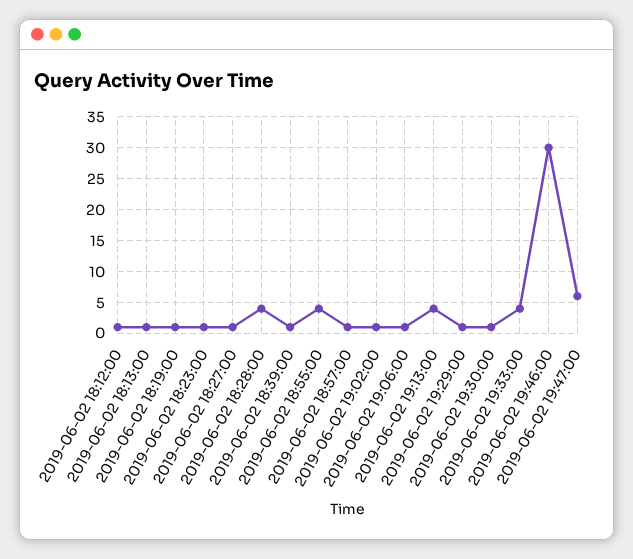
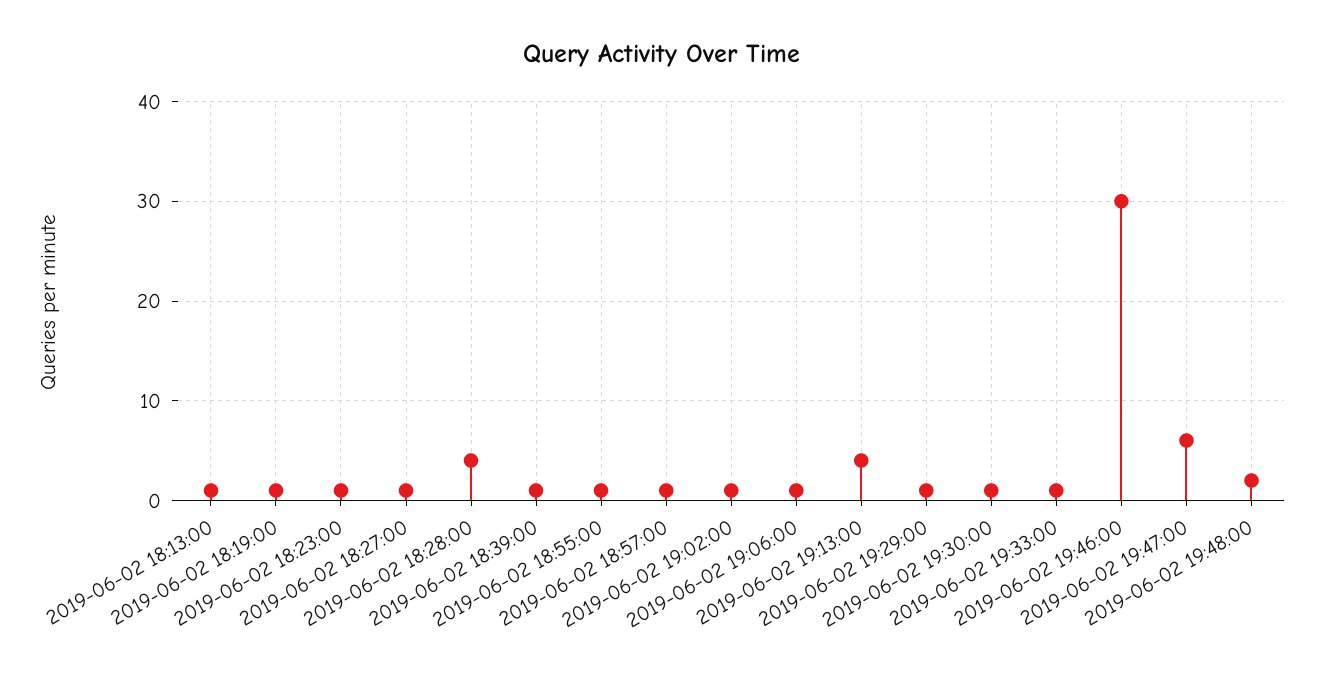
2019-06-02 18:12:00: 1 -> none
2019-06-02 18:55:00: 4 -> 1
2019-06-02 19:33:00: 4 -> 1
2019-06-02 19:48:00: none -> 2

